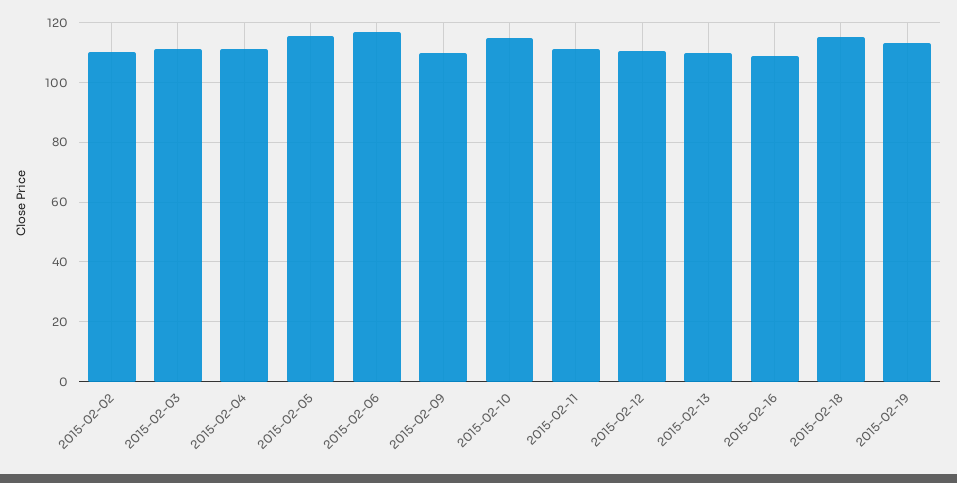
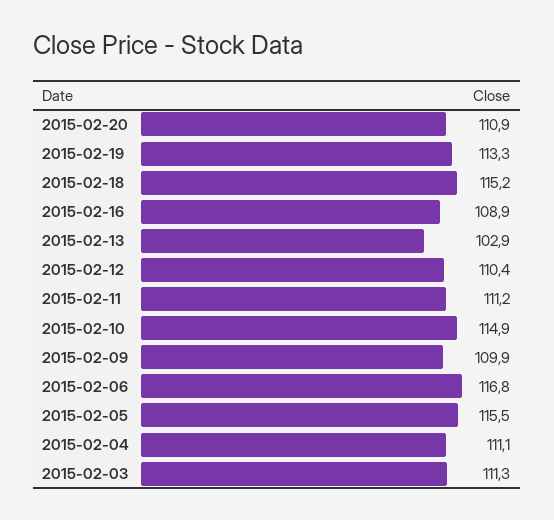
2015-02-02: 110 -> none
2015-02-13: 110 -> 102.9
2015-02-20: none -> 110.9

